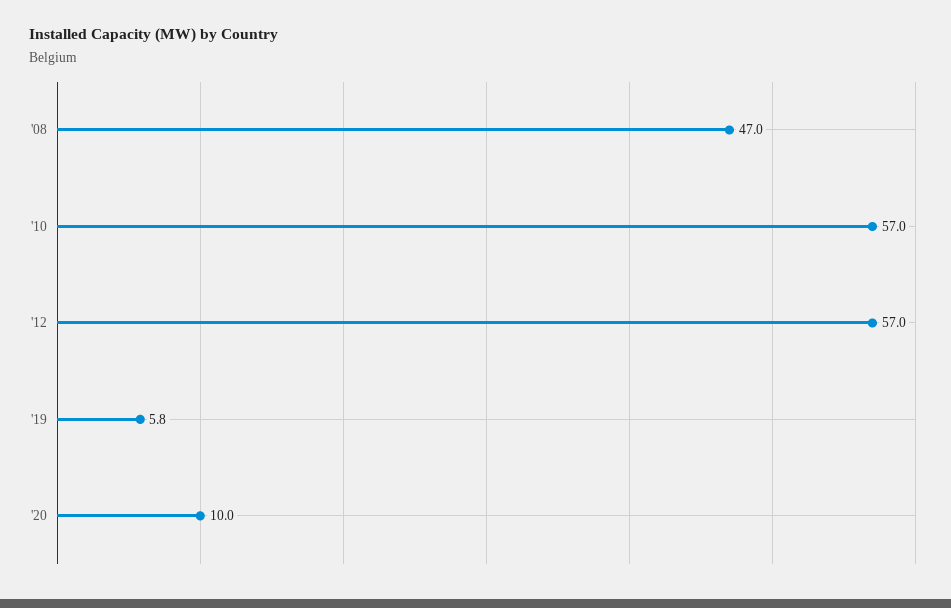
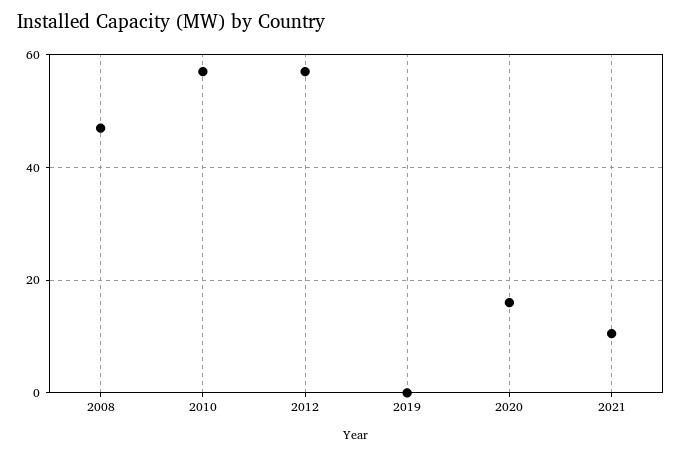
'19: 5.8 -> 0
'20: 10 -> 16
2021: none -> 10

